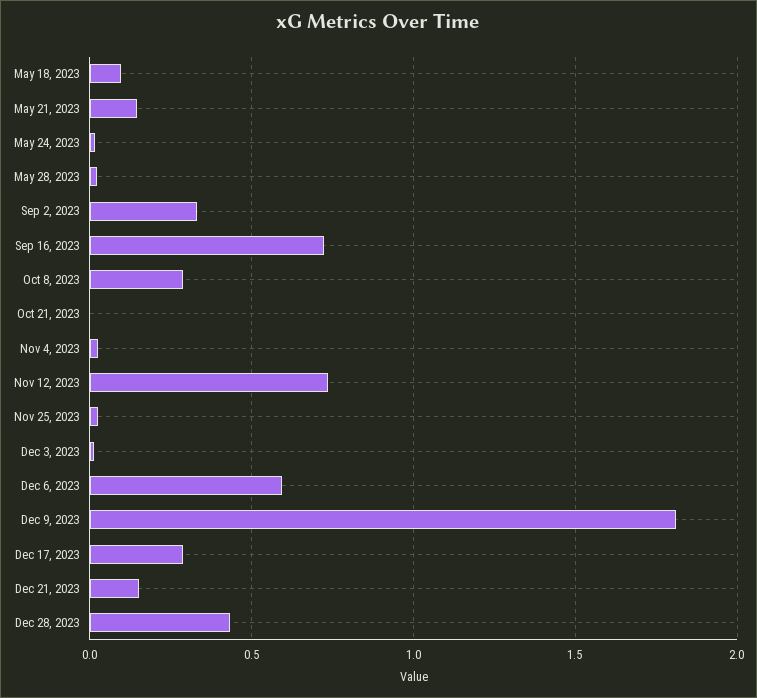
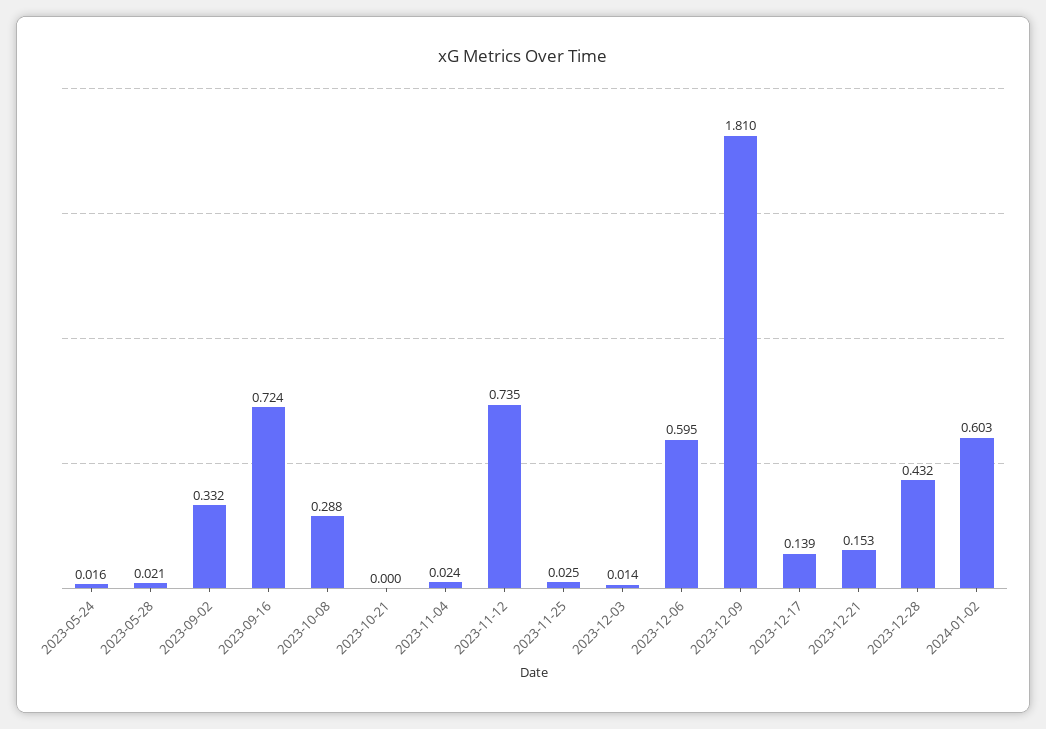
May 18, 2023: 0.1 -> none
May 21, 2023: 0.15 -> none
Dec 17, 2023: 0.3 -> 0.139
2024-01-02: none -> 0.603

